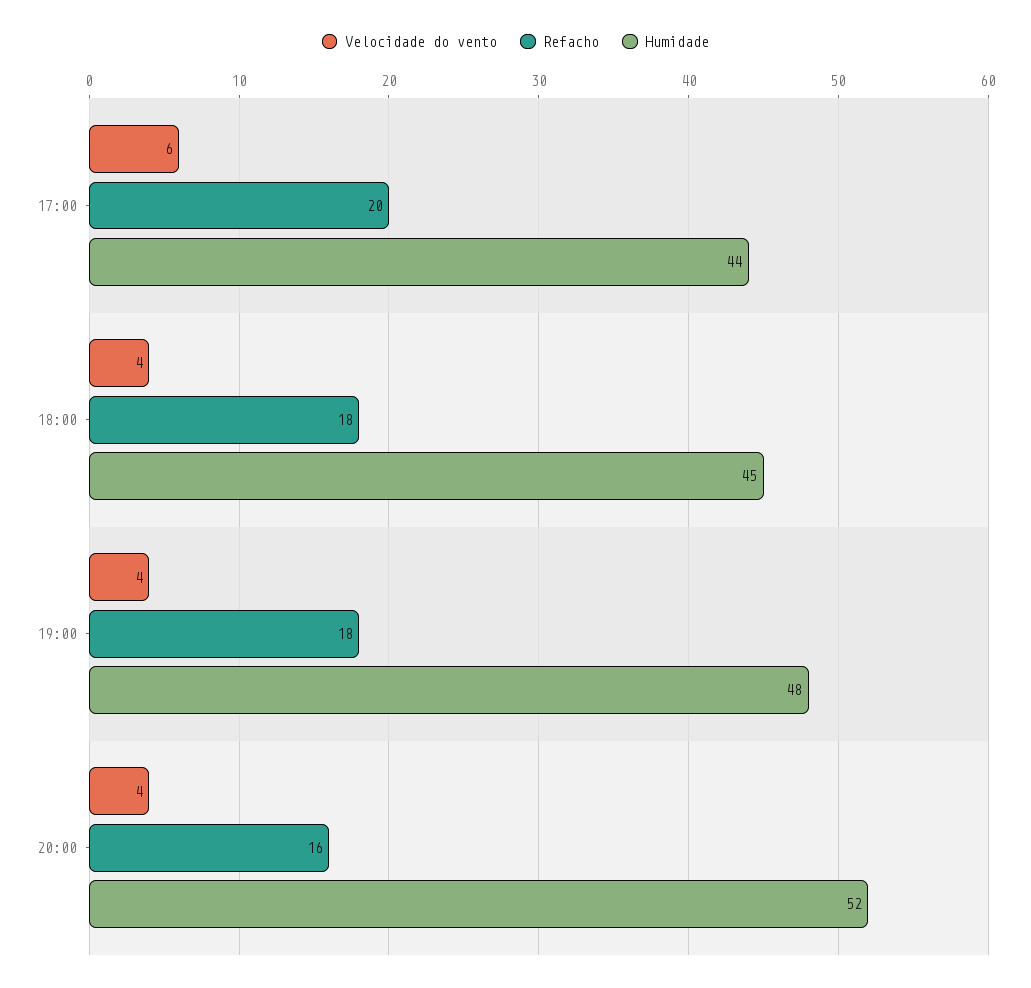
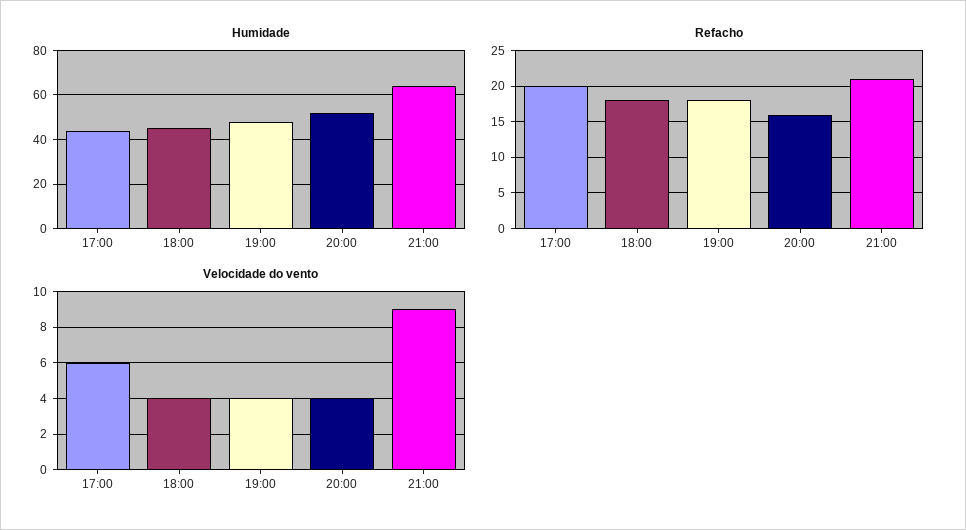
Humidade, 21:00: none -> 65
Refacho, 21:00: none -> 21
Velocidade do vento, 21:00: none -> 9

